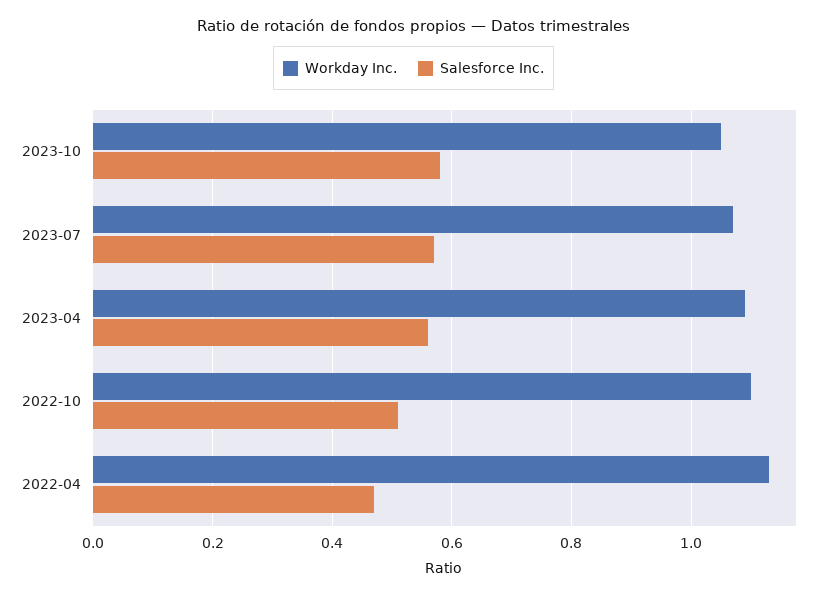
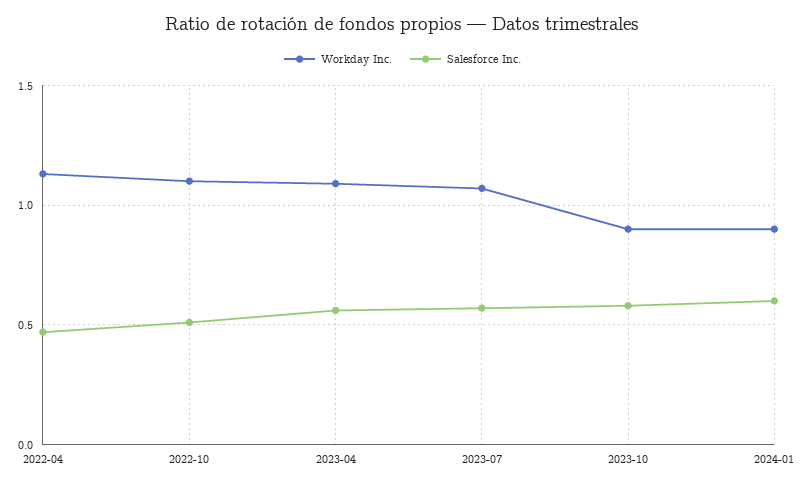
Workday Inc., 2023-10: 1.05 -> 0.9
Workday Inc., 2024-01: none -> 0.9
Salesforce Inc., 2024-01: none -> 0.6

